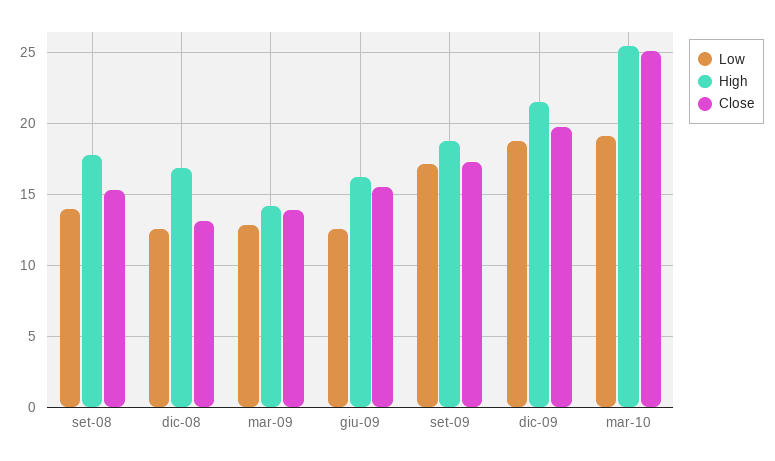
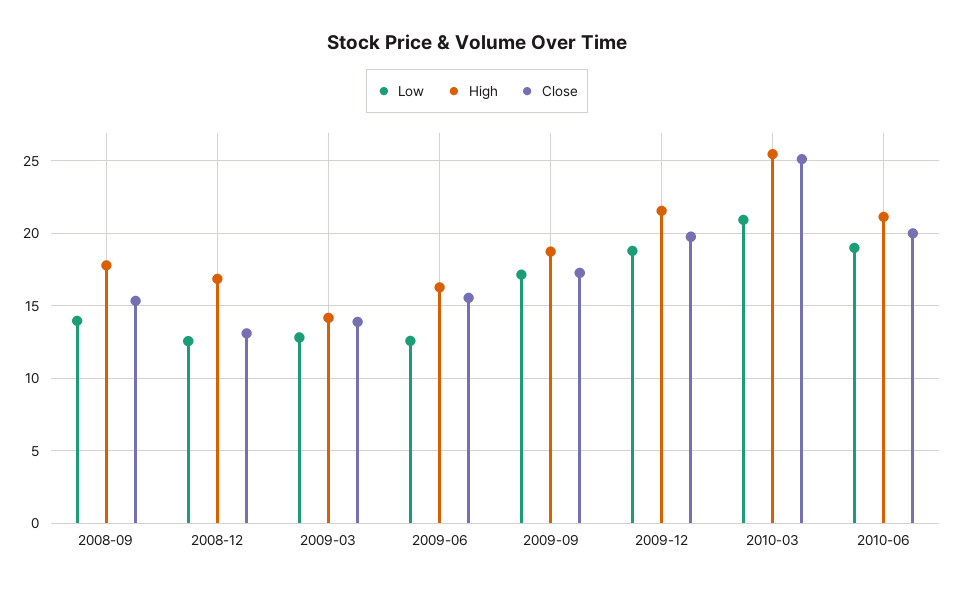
Low, mar-10: 19 -> 21
Low, 2010-06: none -> 19
High, 2010-06: none -> 21
Close, 2010-06: none -> 20

